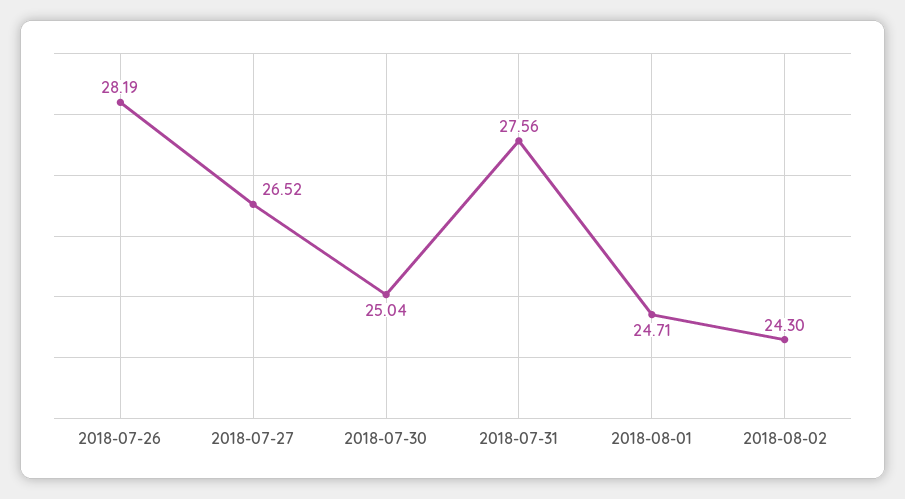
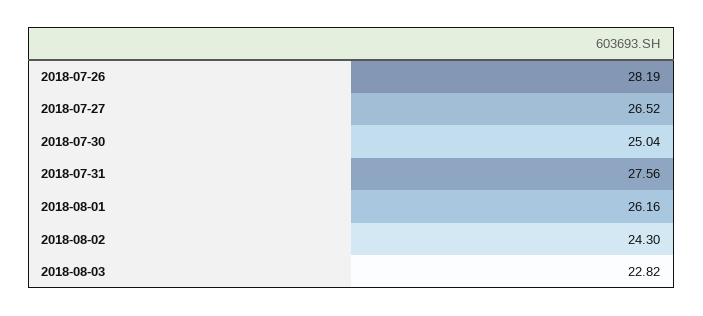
2018-08-01: 24.71 -> 26.16
2018-08-03: none -> 22.82

